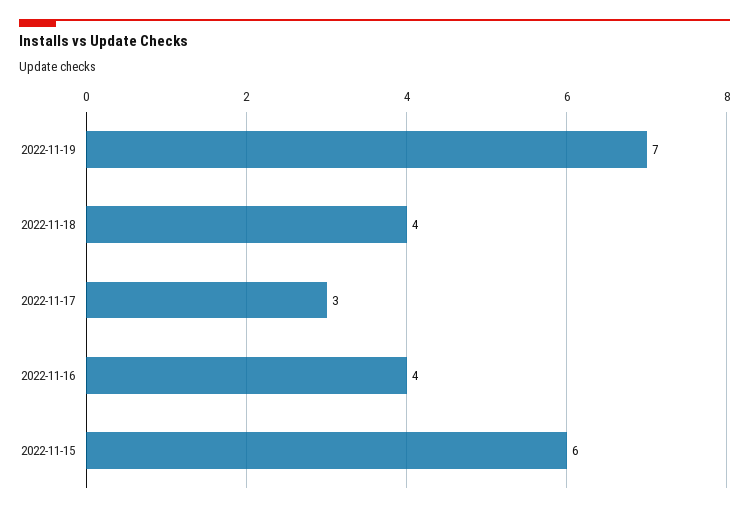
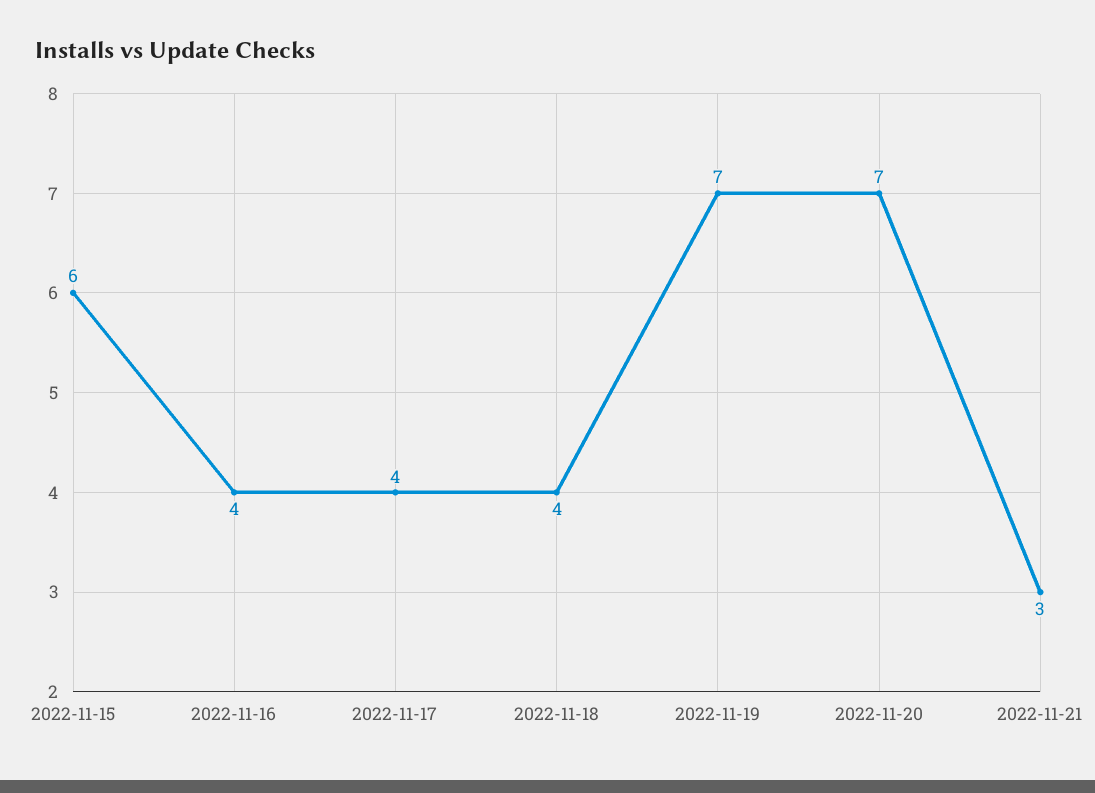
2022-11-17: 3 -> 4
2022-11-20: none -> 7
2022-11-21: none -> 3

